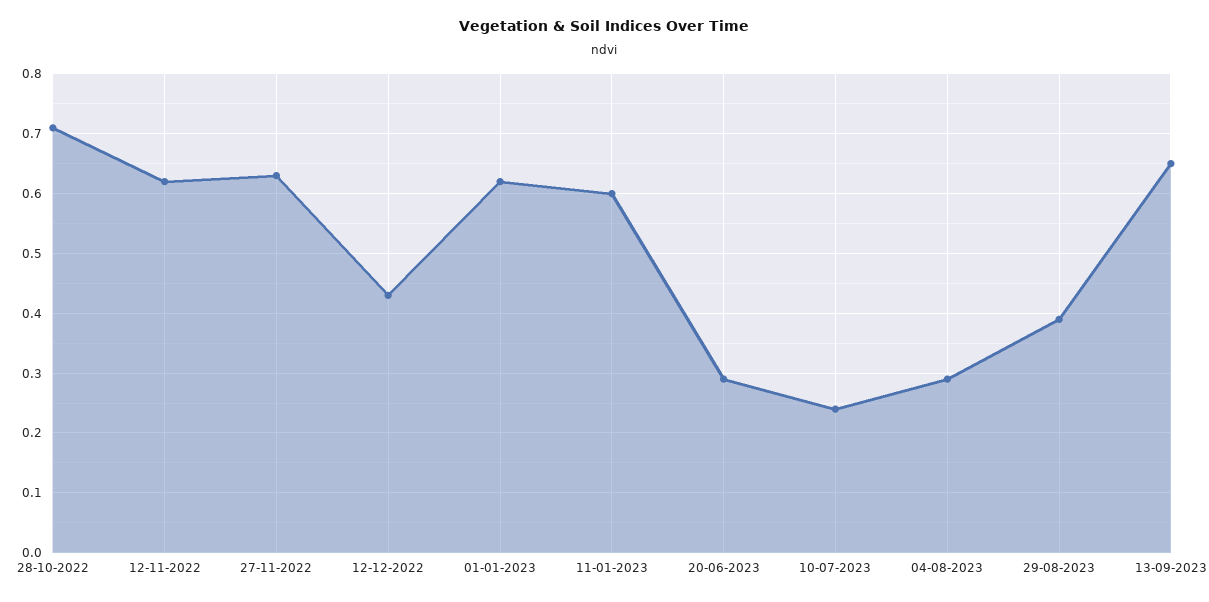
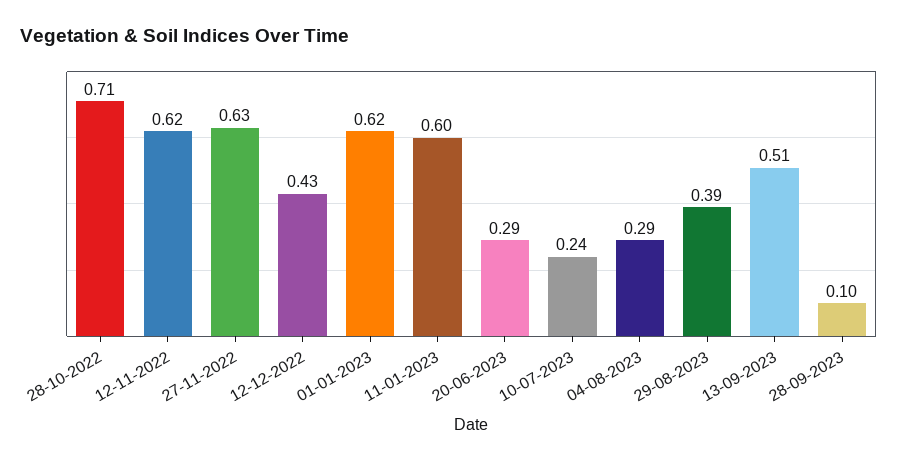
13-09-2023: 0.65 -> 0.51
28-09-2023: none -> 0.1

